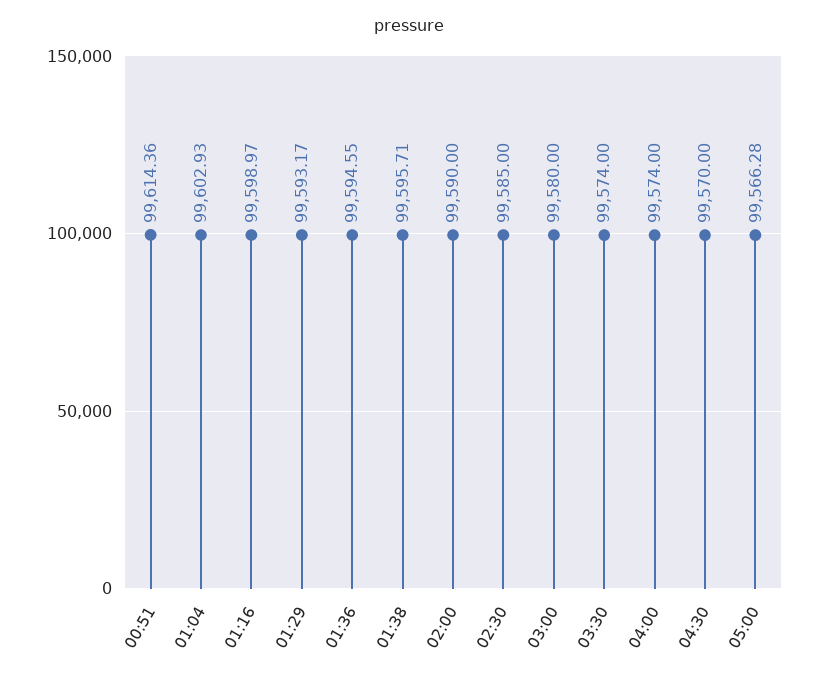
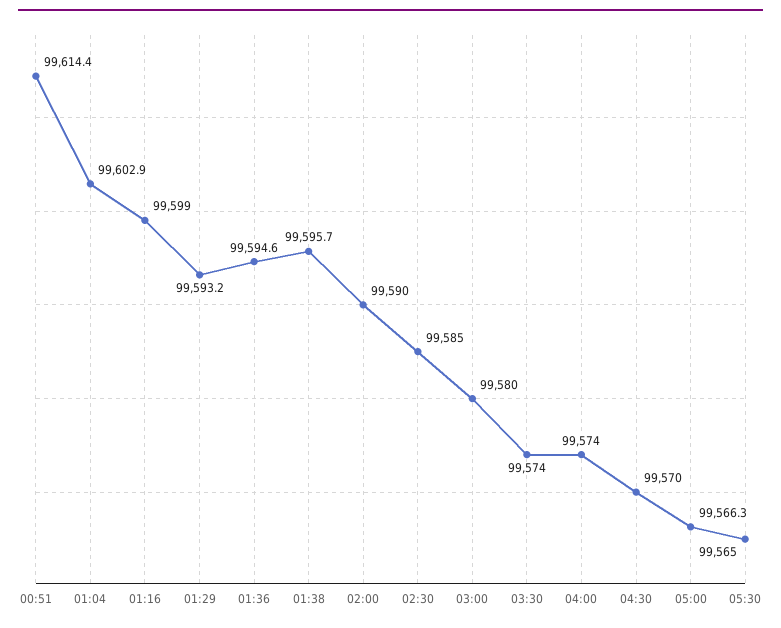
05:30: none -> 99565

